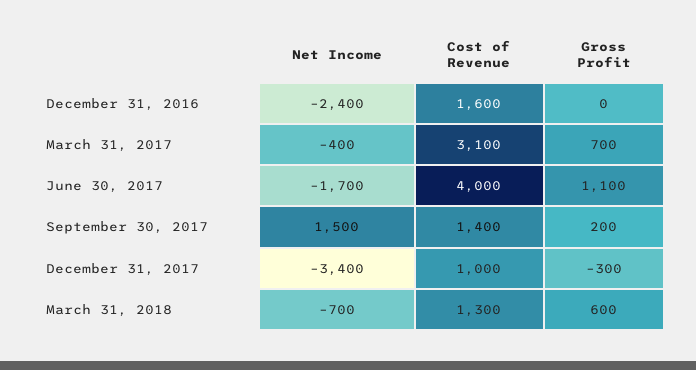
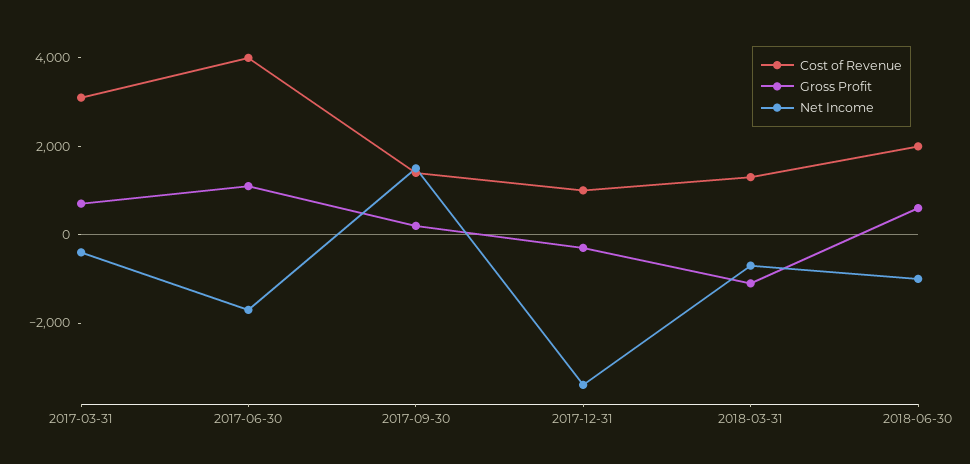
Net Income, December 31, 2016: -2400 -> none
Cost of Revenue, December 31, 2016: 1600 -> none
Gross Profit, December 31, 2016: 0 -> none
Gross Profit, March 31, 2018: 600 -> -1000
Cost of Revenue, 2018-06-30: none -> 2000
Gross Profit, 2018-06-30: none -> 500
Net Income, 2018-06-30: none -> -1000

